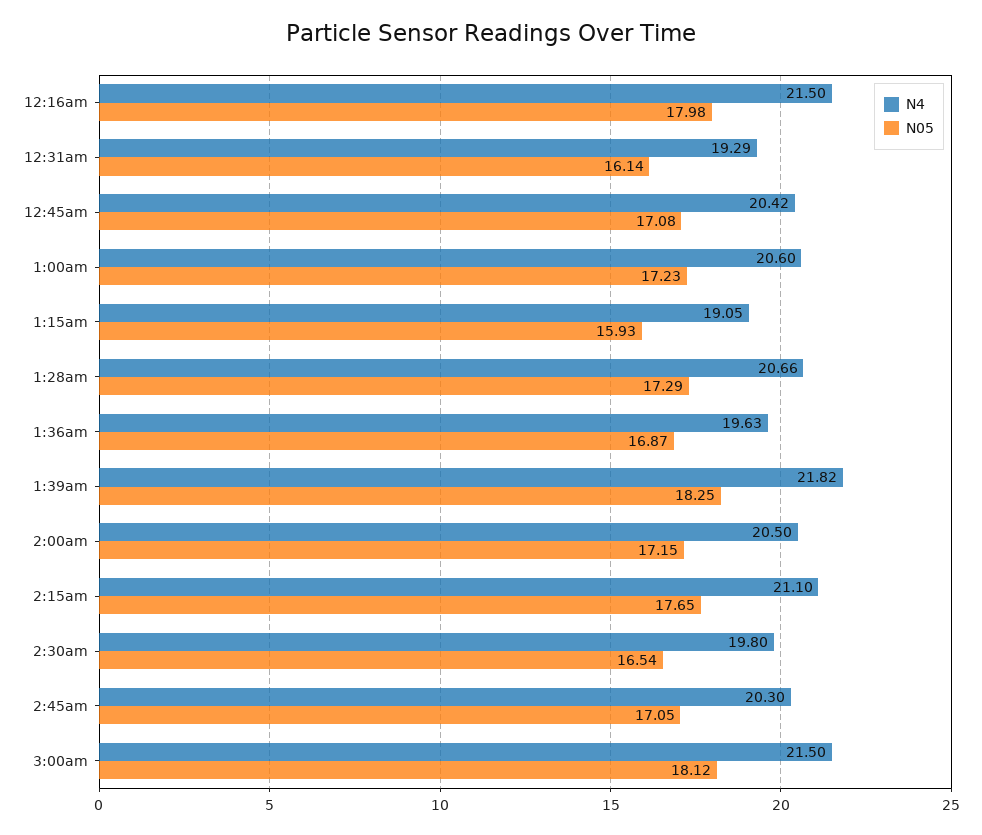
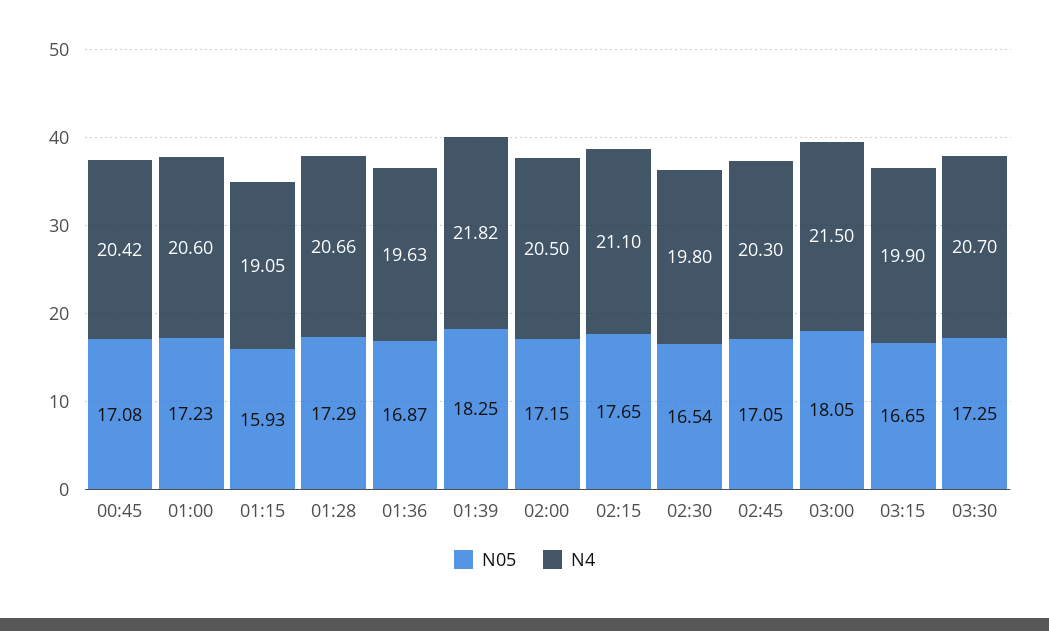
N4, 12:16am: 21.5 -> none
N05, 12:16am: 17.98 -> none
N4, 12:31am: 19.29 -> none
N05, 12:31am: 16.14 -> none
N05, 3:00am: 18.12 -> 18.05
N05, 03:15: none -> 16.65
N4, 03:15: none -> 19.9
N05, 03:30: none -> 17.25
N4, 03:30: none -> 20.7

